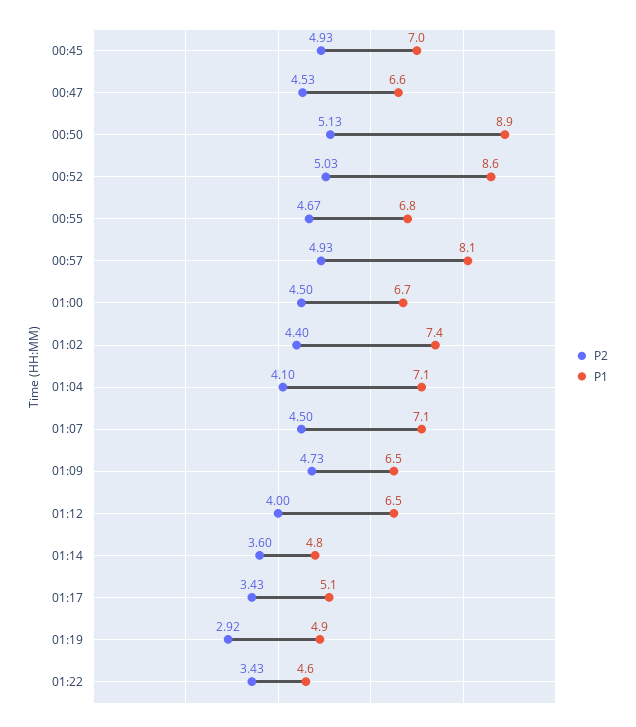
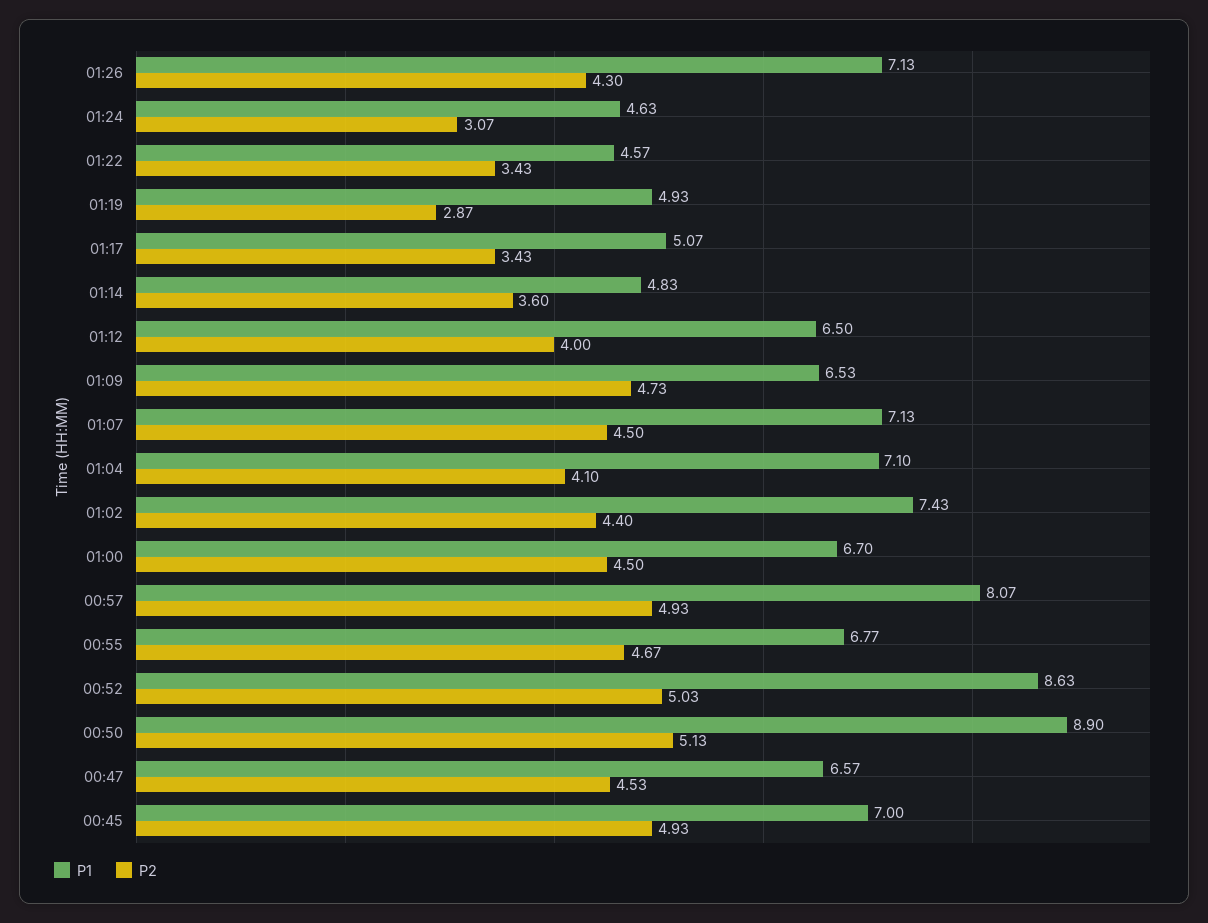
P2, 01:19: 2.92 -> 2.87
P1, 01:26: none -> 7.13
P2, 01:26: none -> 4.3
P1, 01:24: none -> 4.63
P2, 01:24: none -> 3.07

